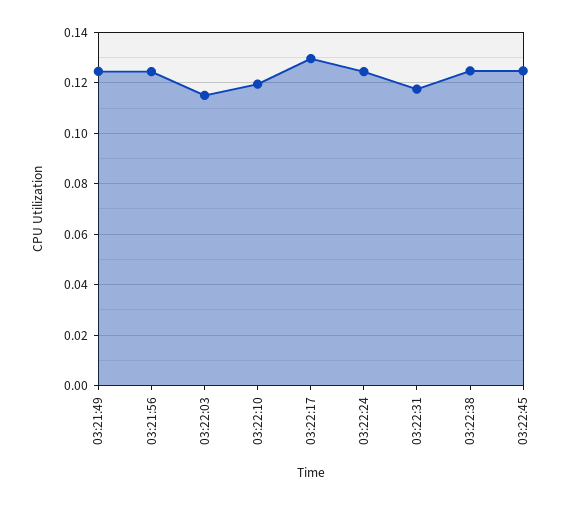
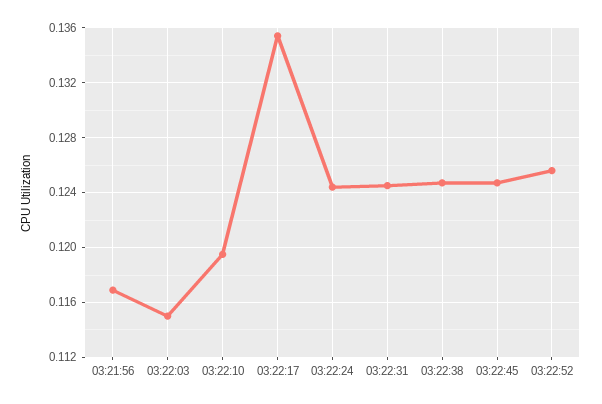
03:21:49: 0.125 -> none
03:21:56: 0.125 -> 0.117
03:22:17: 0.13 -> 0.1355
03:22:31: 0.1175 -> 0.1245
03:22:52: none -> 0.1255

